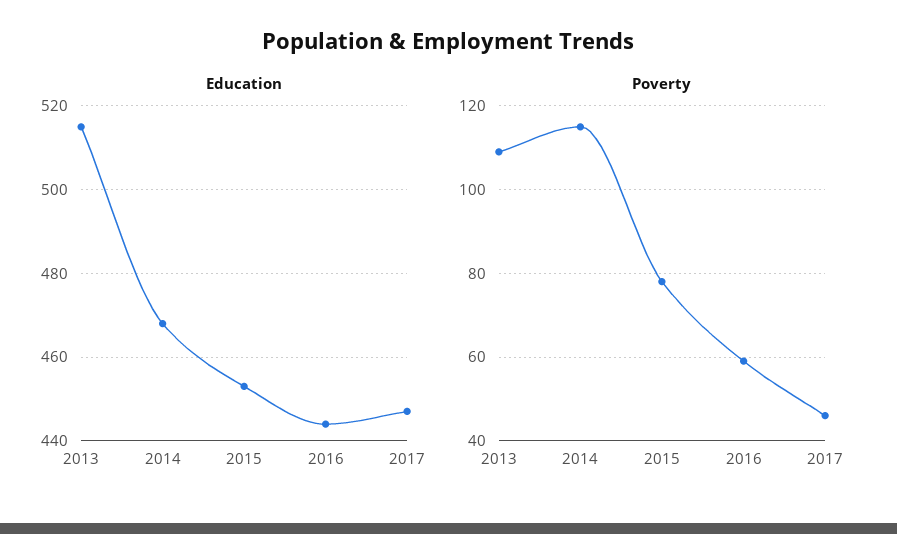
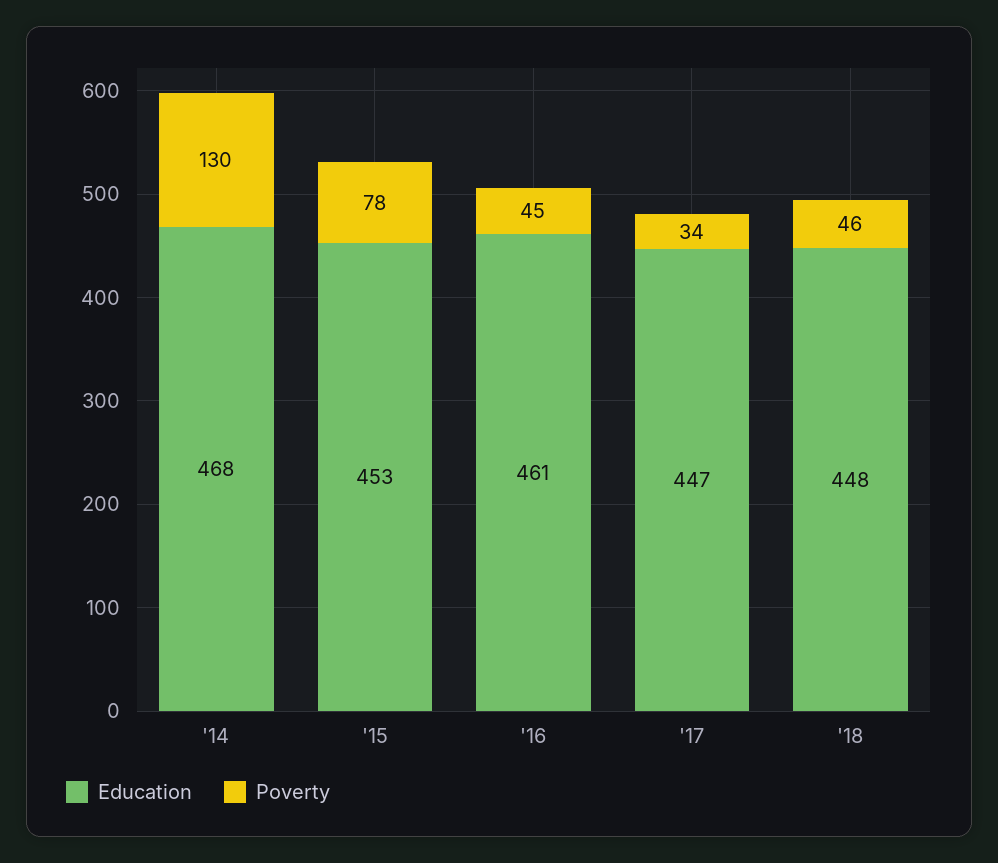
Education, 2013: 515 -> none
Education, 2016: 445 -> 461
Poverty, 2013: 110 -> none
Poverty, 2014: 115 -> 130
Poverty, 2016: 60 -> 45
Poverty, 2017: 45 -> 34
Education, '18: none -> 448
Poverty, '18: none -> 46

